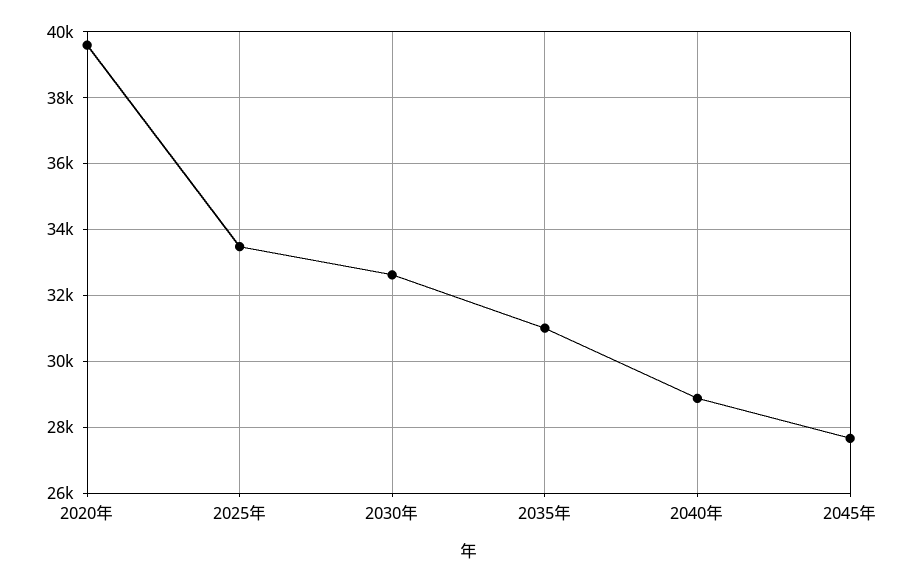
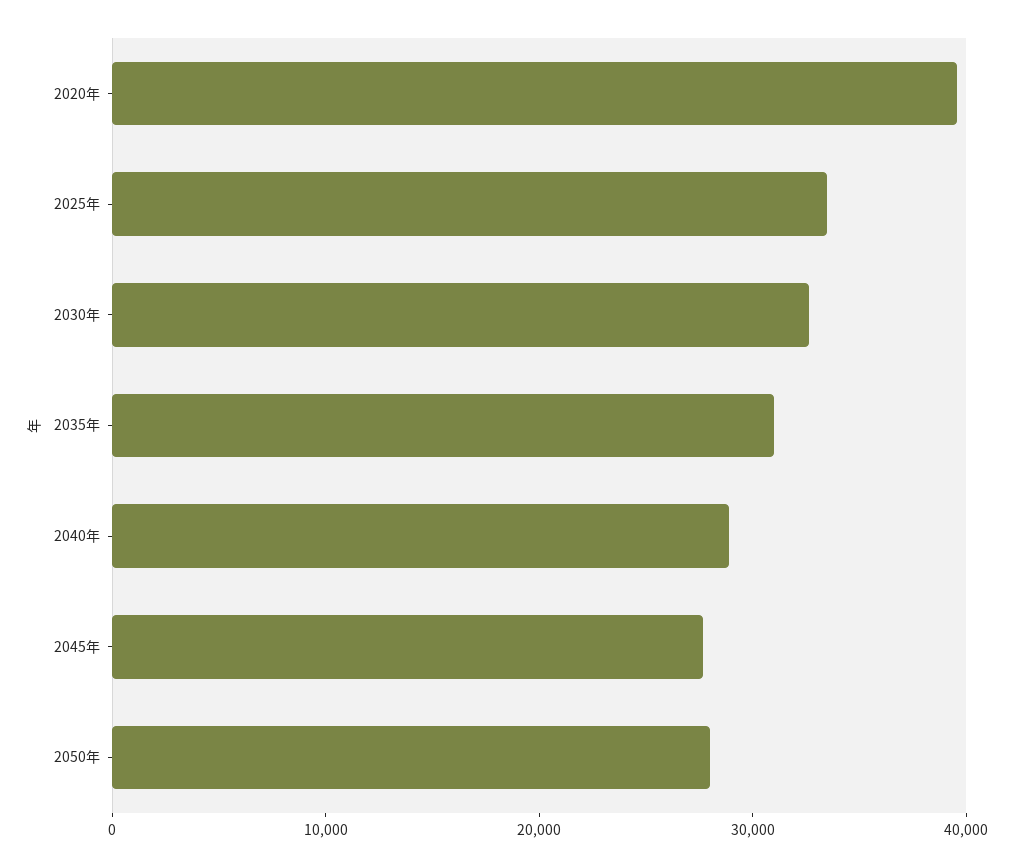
2050年: none -> 28000

